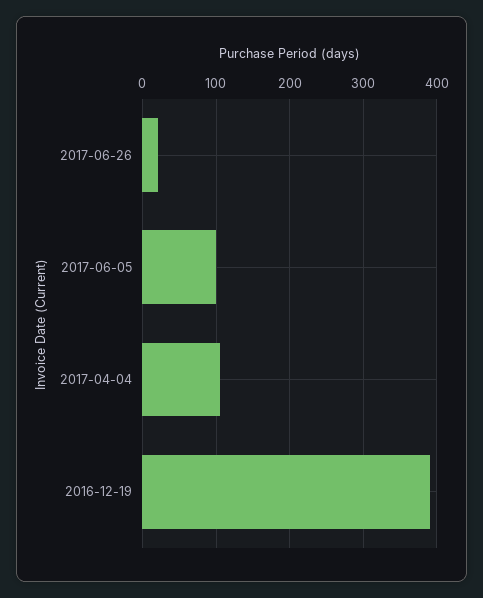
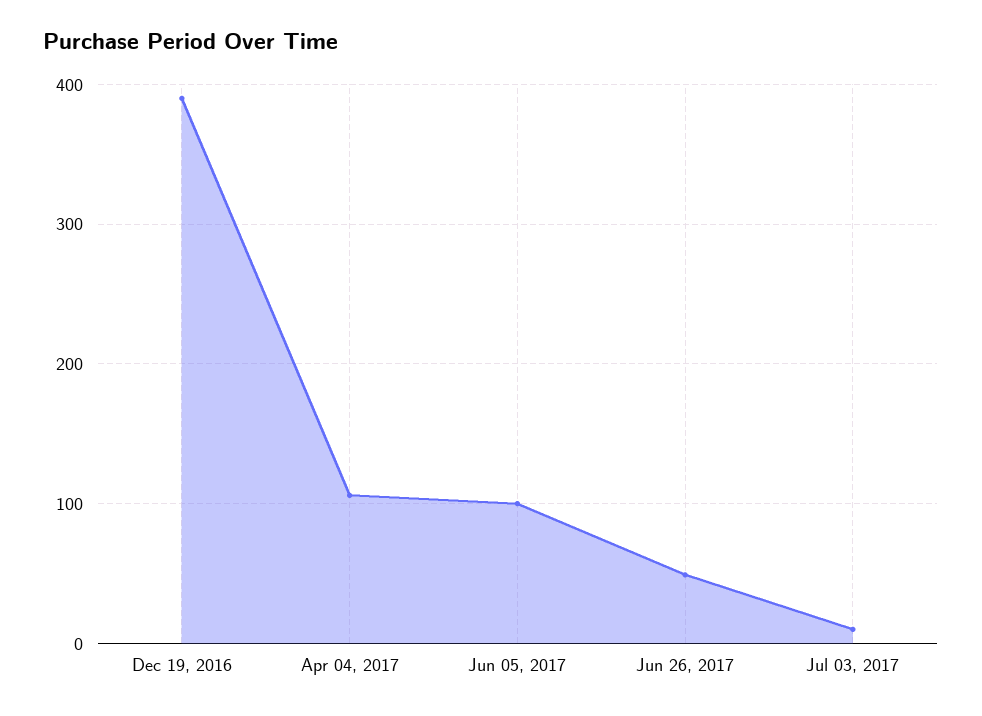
2017-06-26: 20 -> 50
Jul 03, 2017: none -> 10

